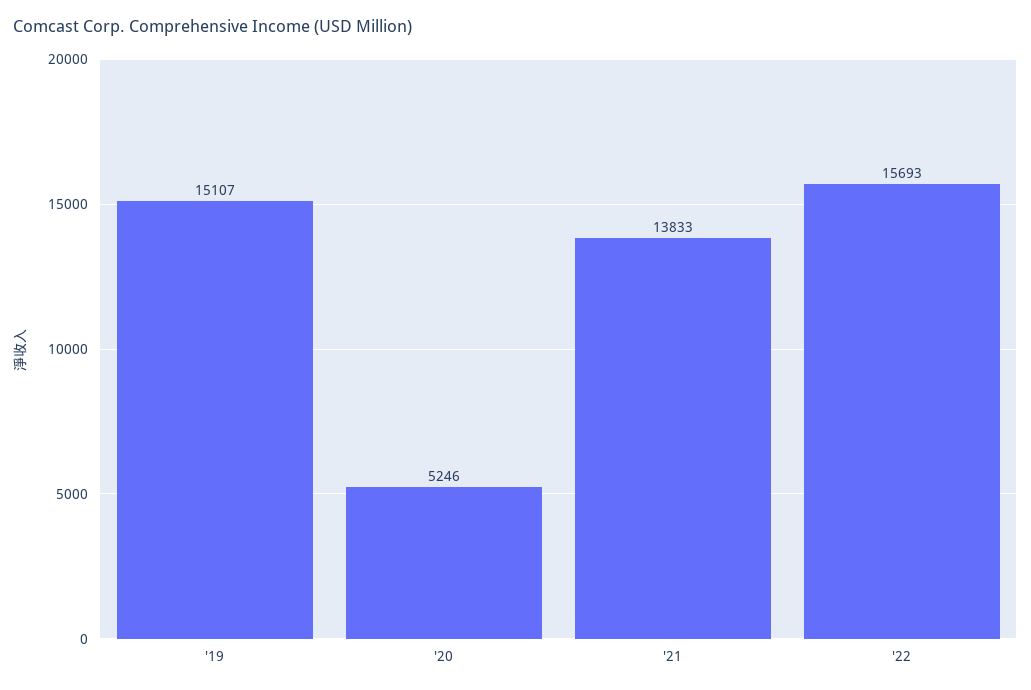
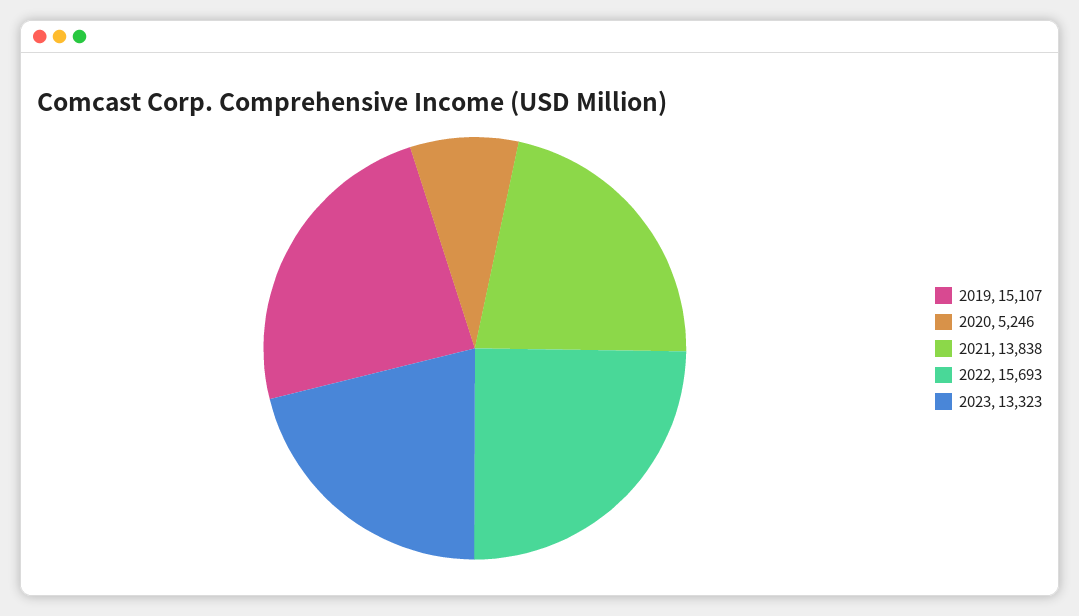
'21: 13833 -> 13838
2023: none -> 13323

